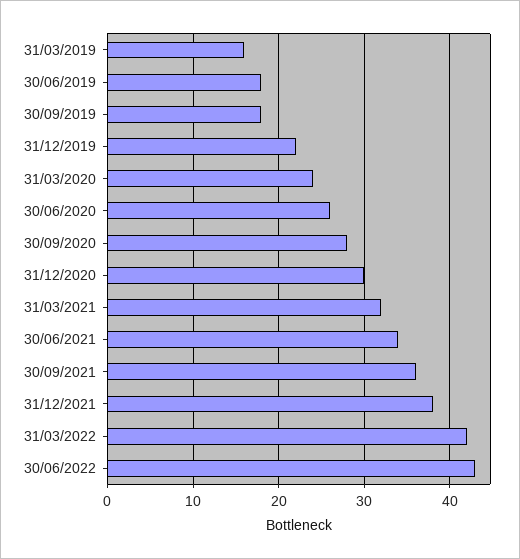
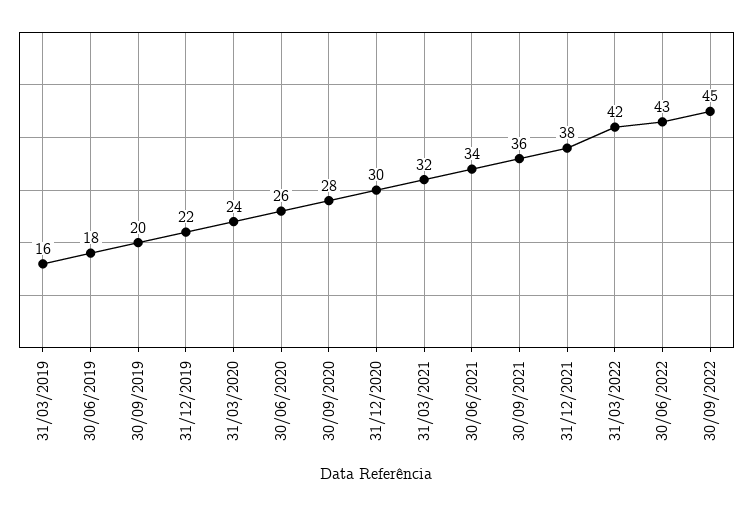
30/09/2019: 18 -> 20
30/09/2022: none -> 45

